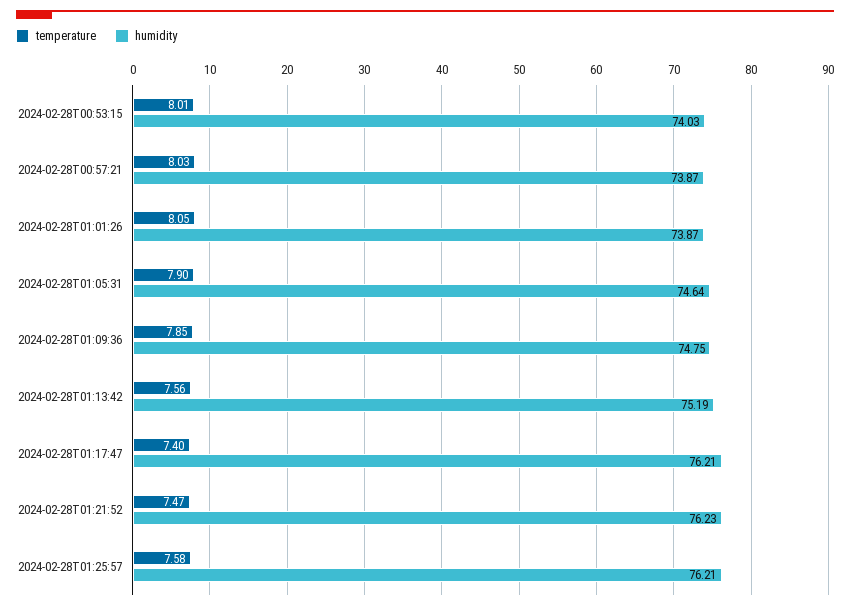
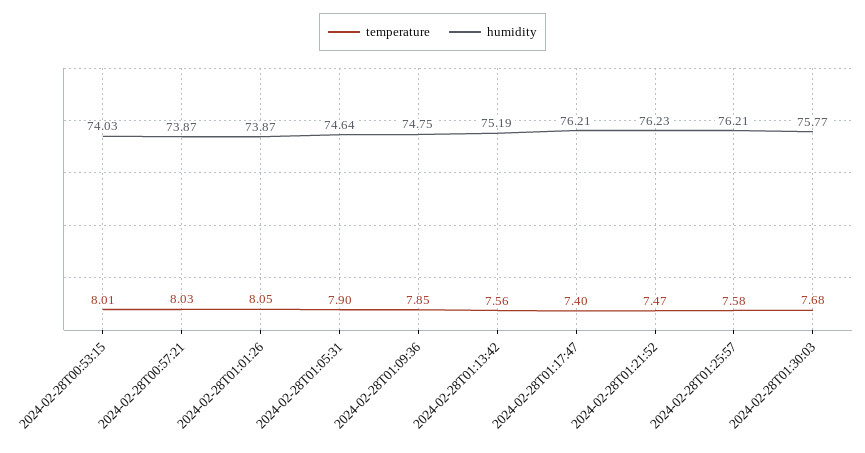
temperature, 2024-02-28T01:30:03: none -> 7.68
humidity, 2024-02-28T01:30:03: none -> 75.77

